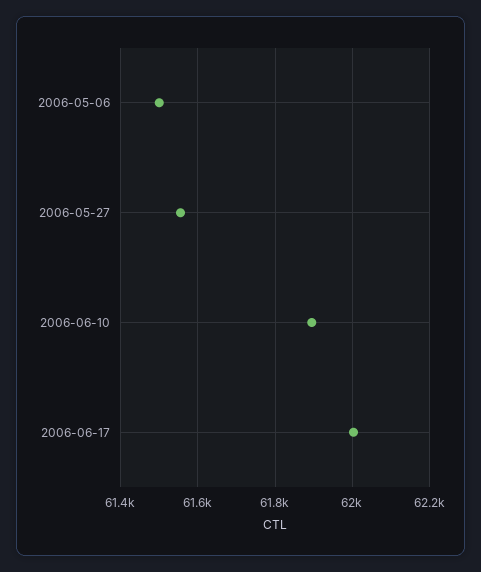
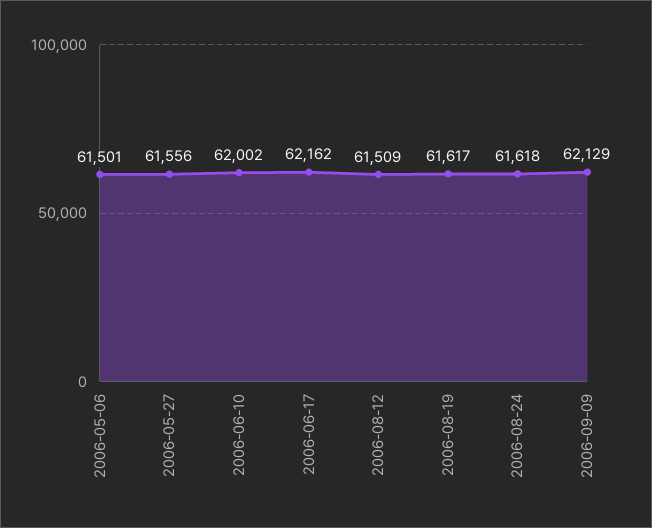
2006-06-10: 61900 -> 62002
2006-06-17: 62000 -> 62162
2006-08-12: none -> 61509
2006-08-19: none -> 61617
2006-08-24: none -> 61618
2006-09-09: none -> 62129

